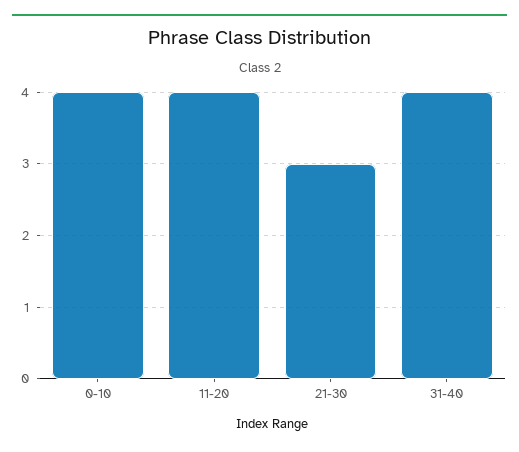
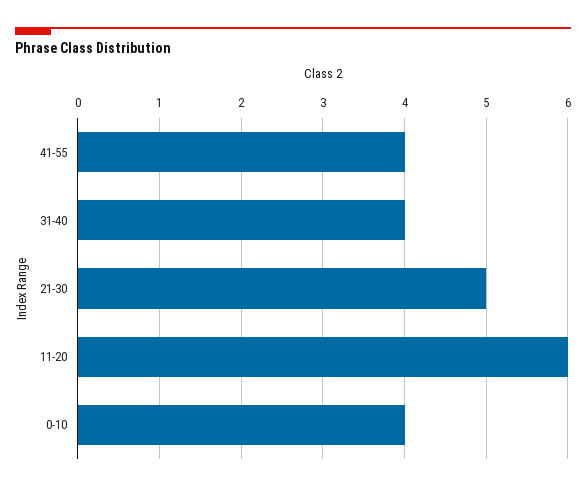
11-20: 4 -> 6
21-30: 3 -> 5
41-55: none -> 4

